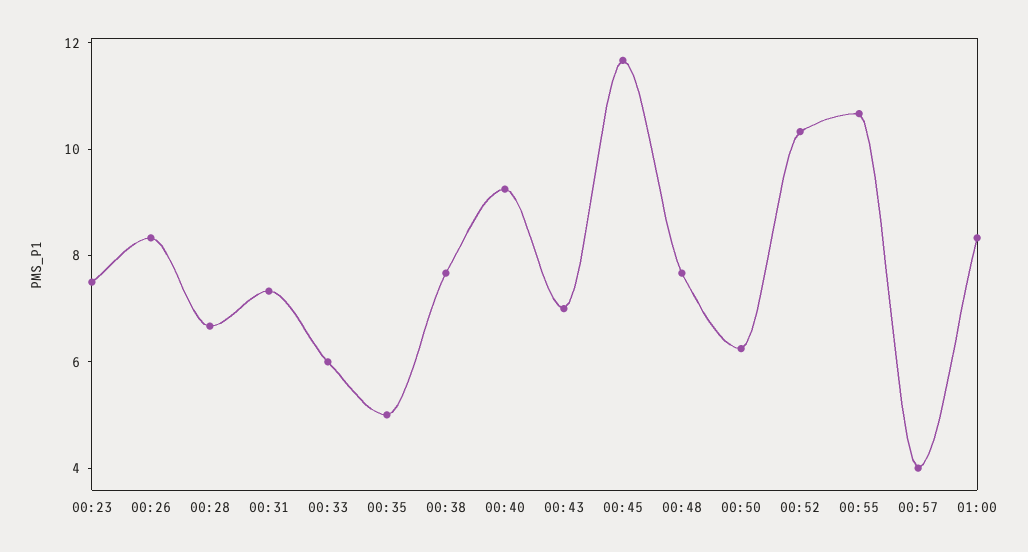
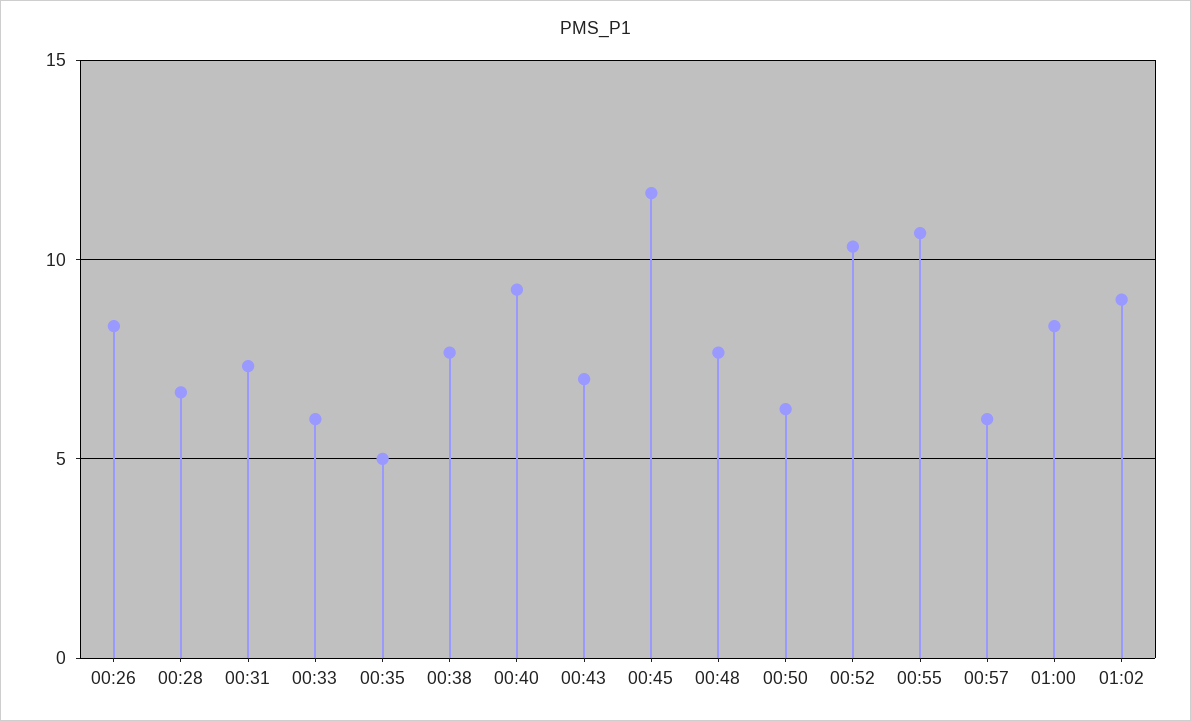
00:23: 7.5 -> none
00:57: 4 -> 6
01:02: none -> 9

